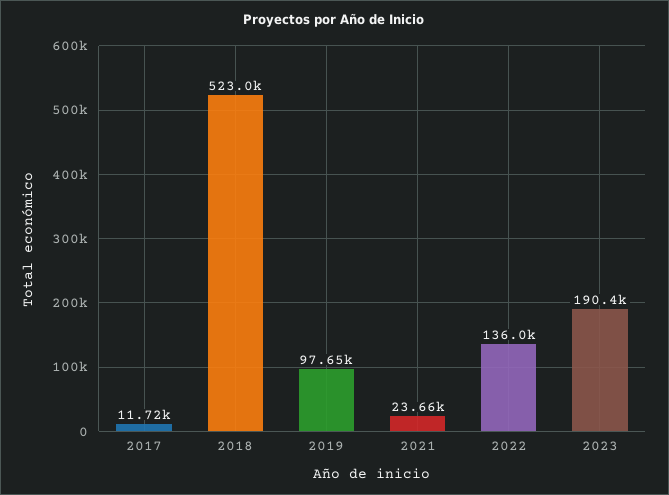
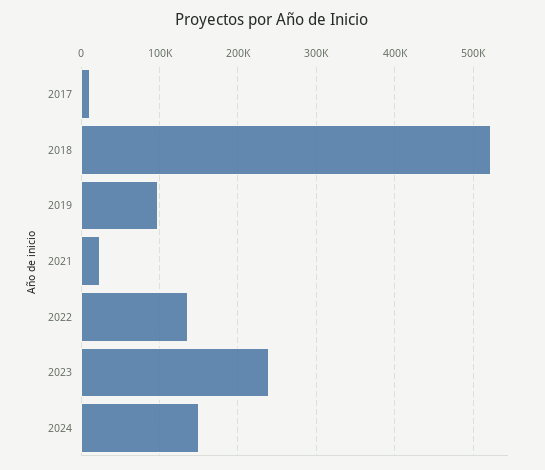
2023: 190400 -> 240000
2024: none -> 150000

